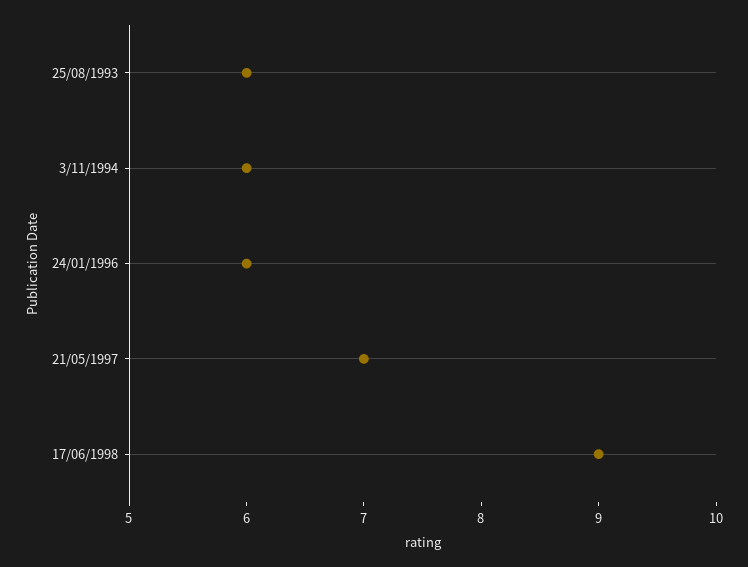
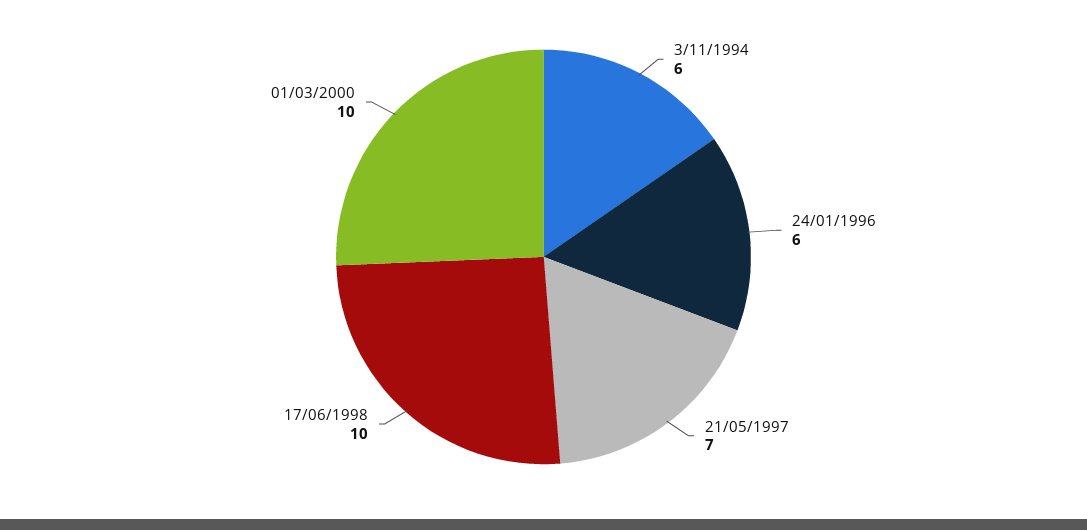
25/08/1993: 6 -> none
17/06/1998: 9 -> 10
01/03/2000: none -> 10

